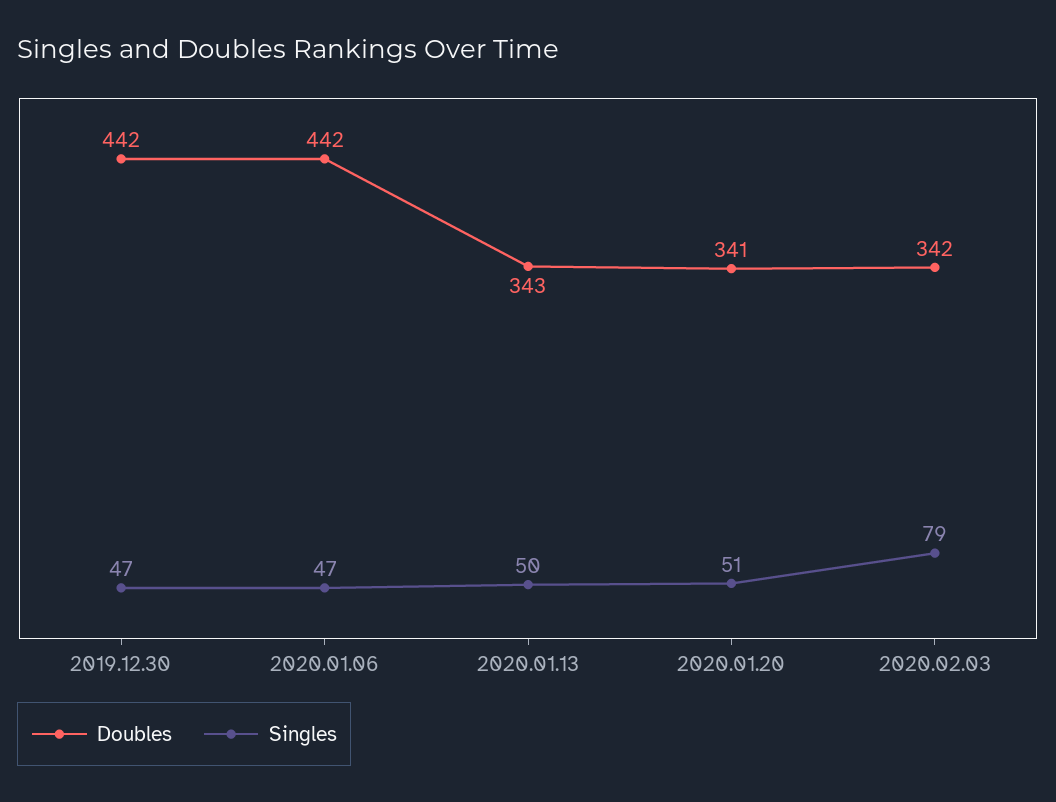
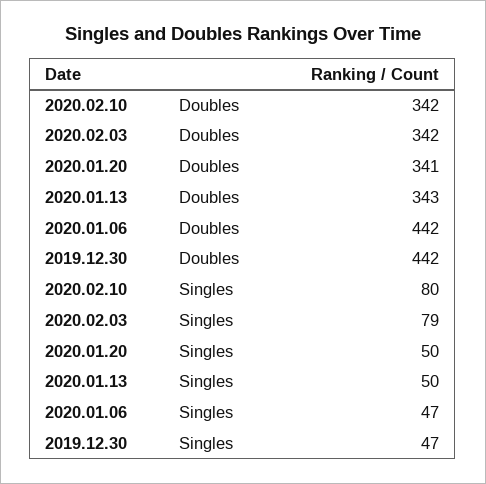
Singles, 2020.01.20: 51 -> 50
Doubles, 2020.02.10: none -> 342
Singles, 2020.02.10: none -> 80

